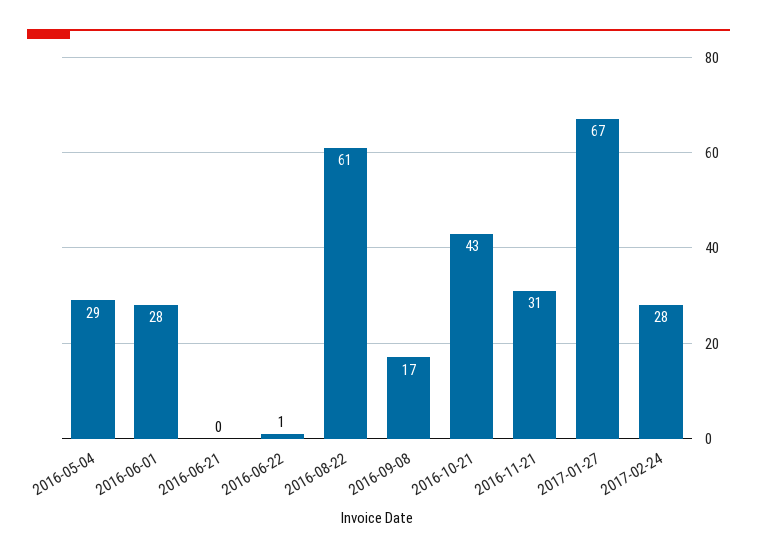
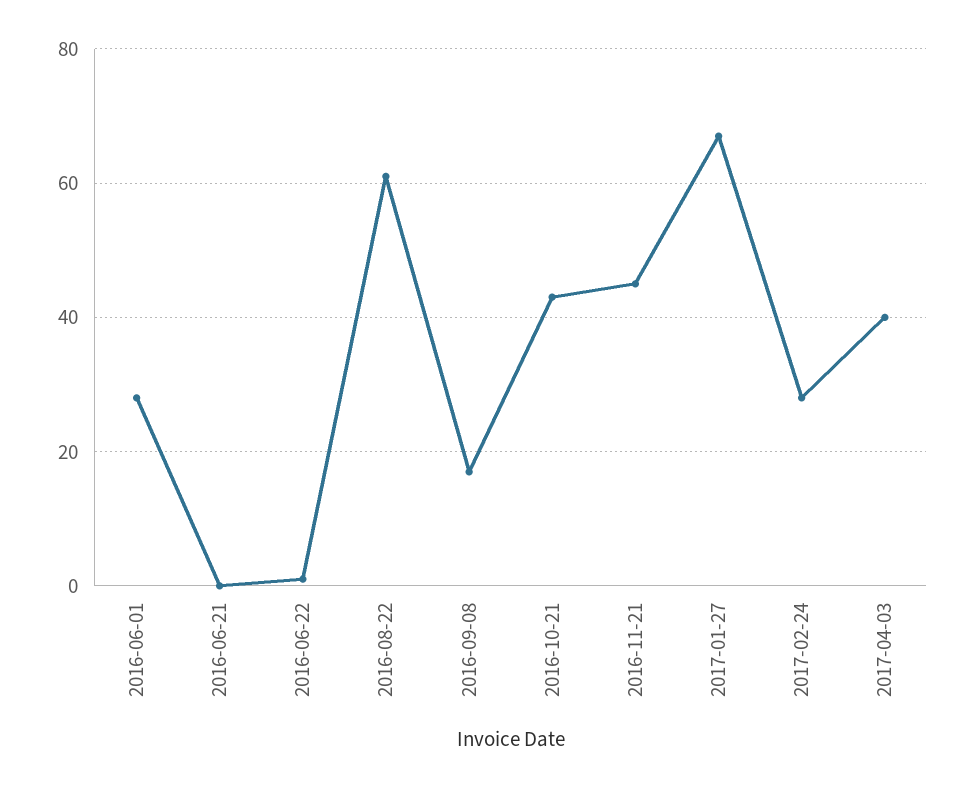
2016-05-04: 29 -> none
2016-11-21: 31 -> 45
2017-04-03: none -> 40

